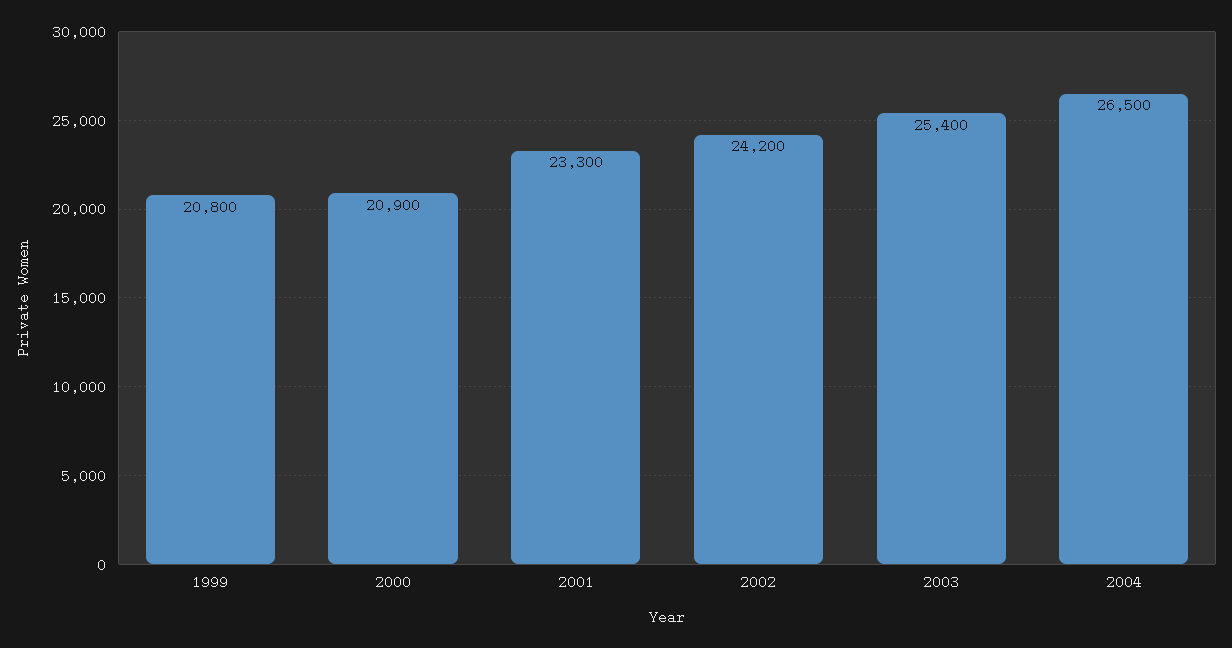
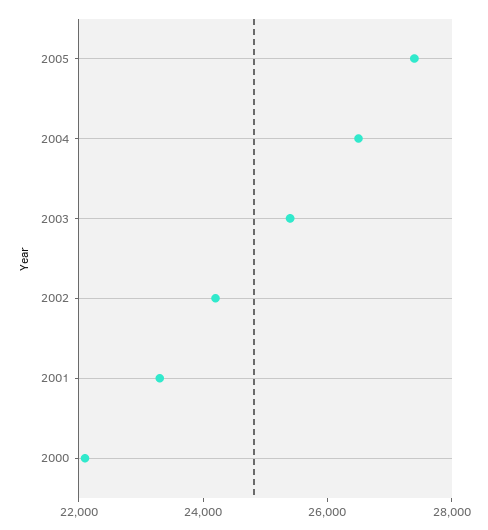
1999: 20800 -> none
2000: 20900 -> 22000
2005: none -> 27500

